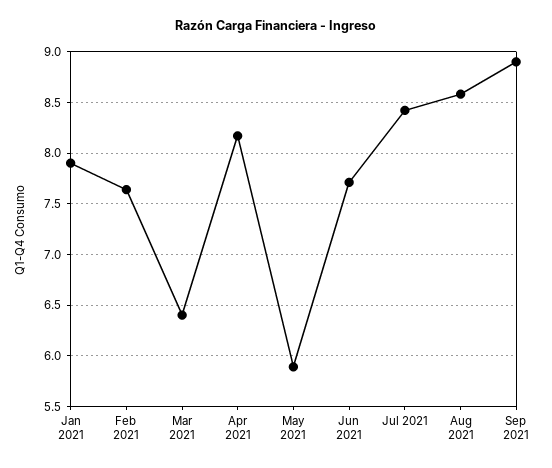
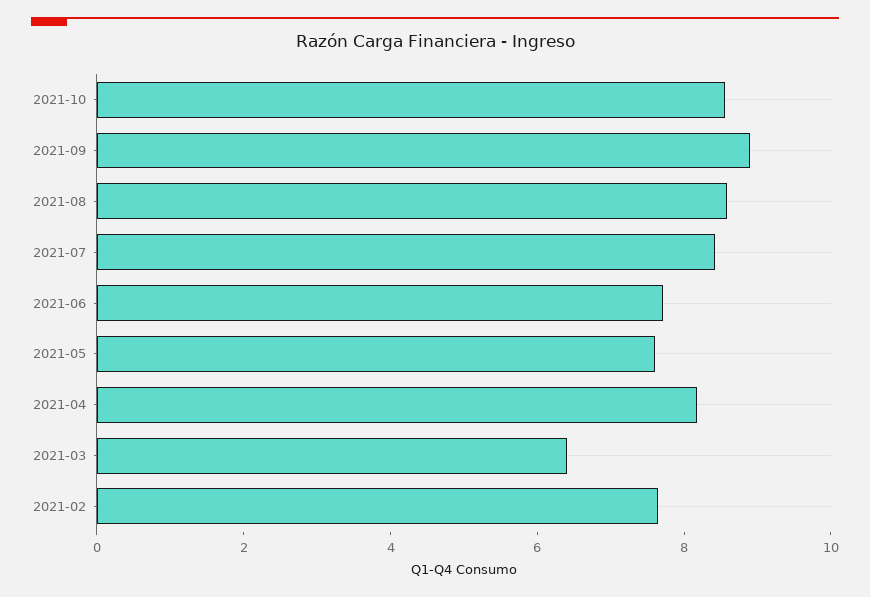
Jan 2021: 7.9 -> none
May 2021: 5.9 -> 7.5
2021-10: none -> 8.5

